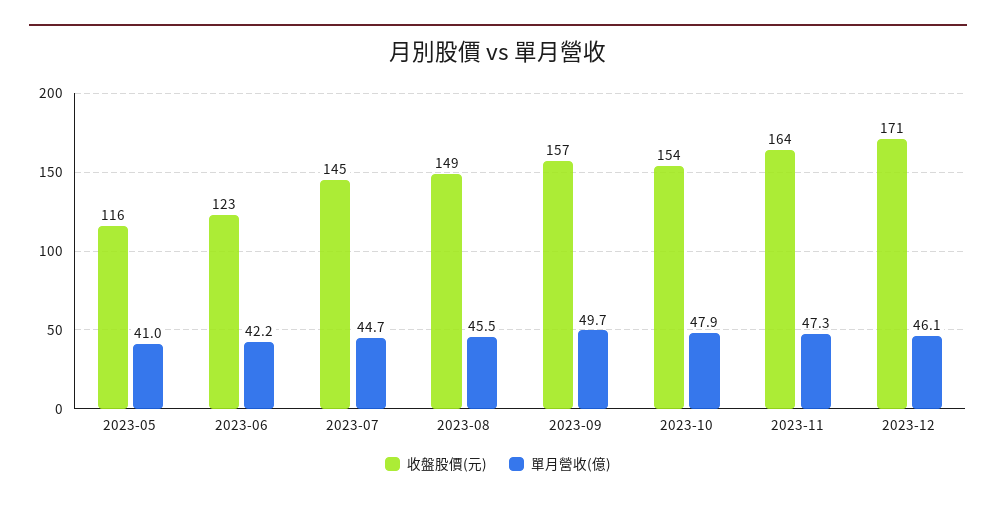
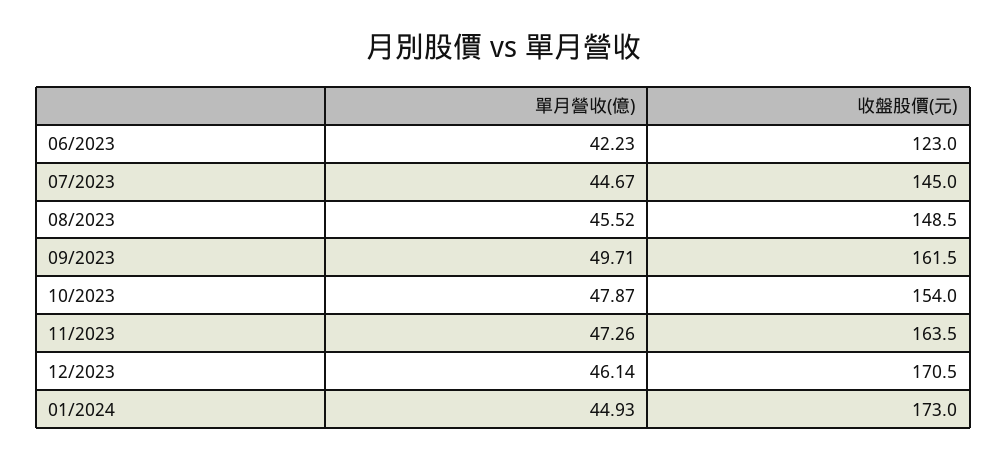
收盤股價(元), 2023-05: 116 -> none
單月營收(億), 2023-05: 41 -> none
收盤股價(元), 2023-09: 157 -> 161.5
單月營收(億), 01/2024: none -> 44.93
收盤股價(元), 01/2024: none -> 173

